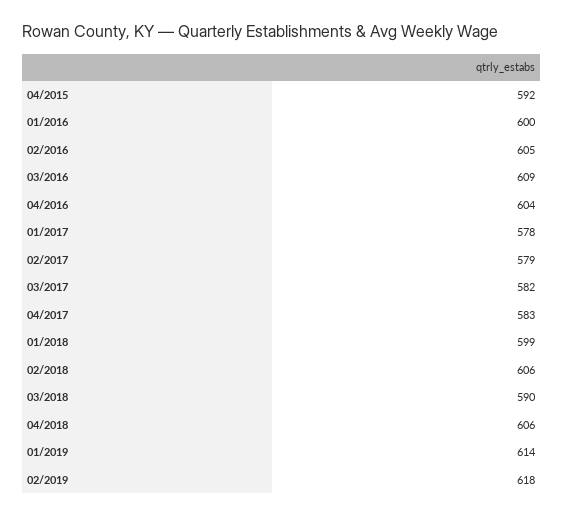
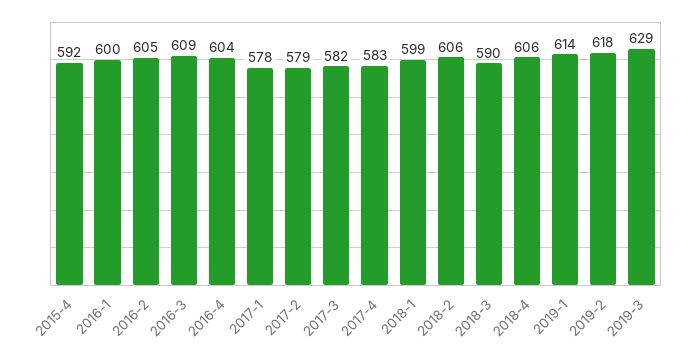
2019-3: none -> 629

